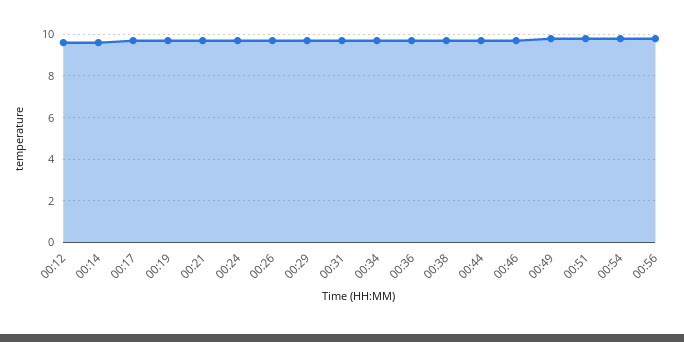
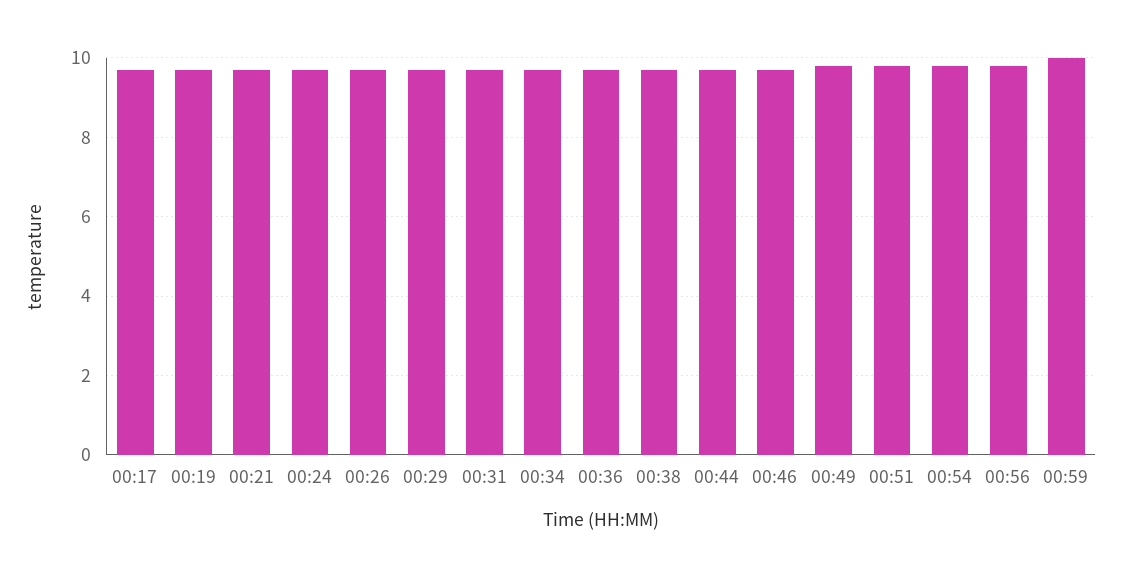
00:12: 9.5 -> none
00:14: 9.5 -> none
00:59: none -> 10

